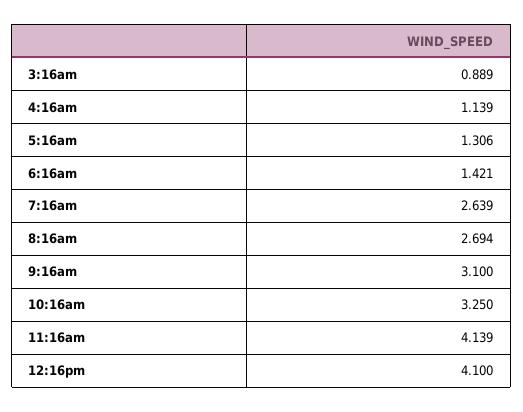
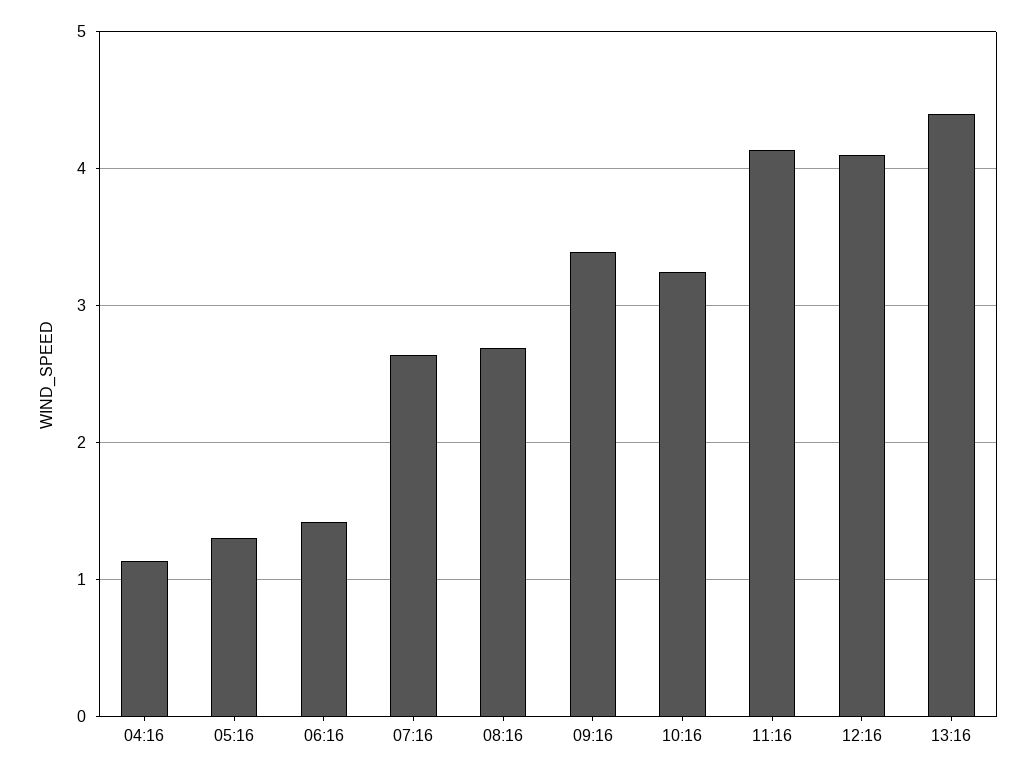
3:16am: 0.889 -> none
9:16am: 3.1 -> 3.4
13:16: none -> 4.4

